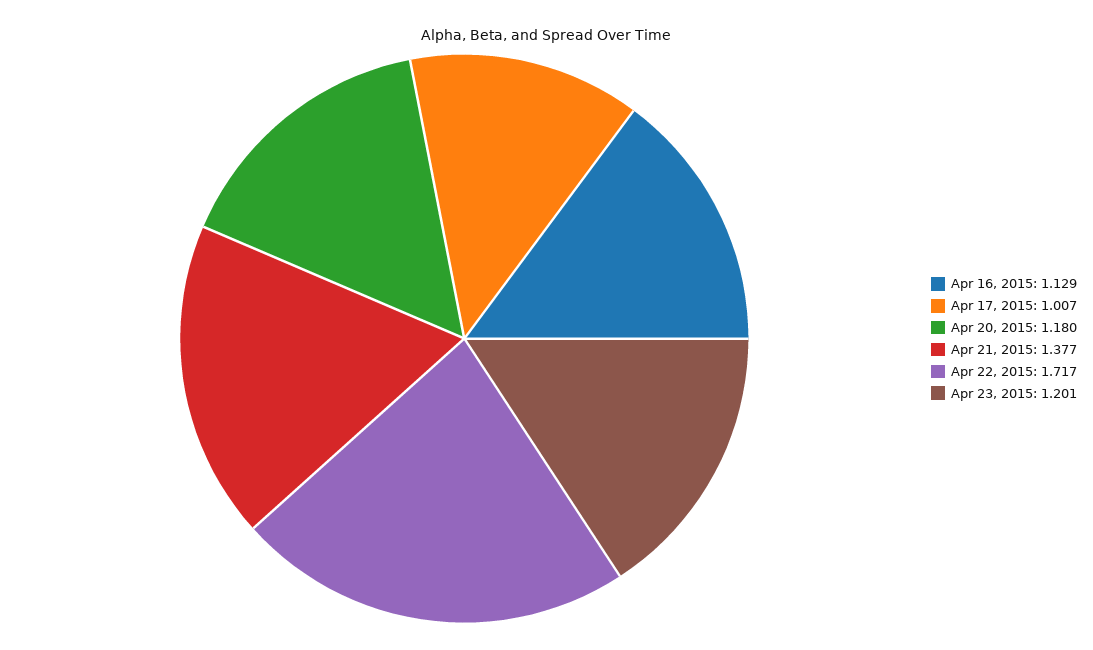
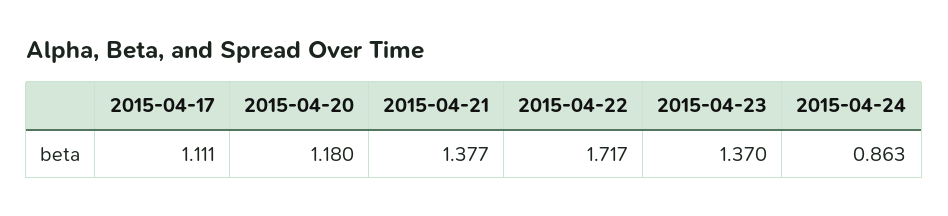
Apr 16, 2015: 1.129 -> none
Apr 17, 2015: 1.007 -> 1.111
Apr 23, 2015: 1.201 -> 1.37
2015-04-24: none -> 0.863

